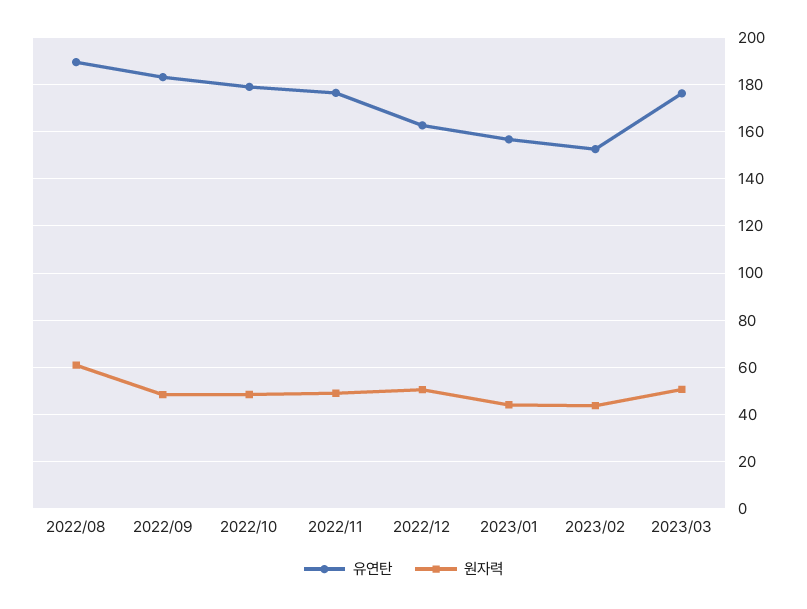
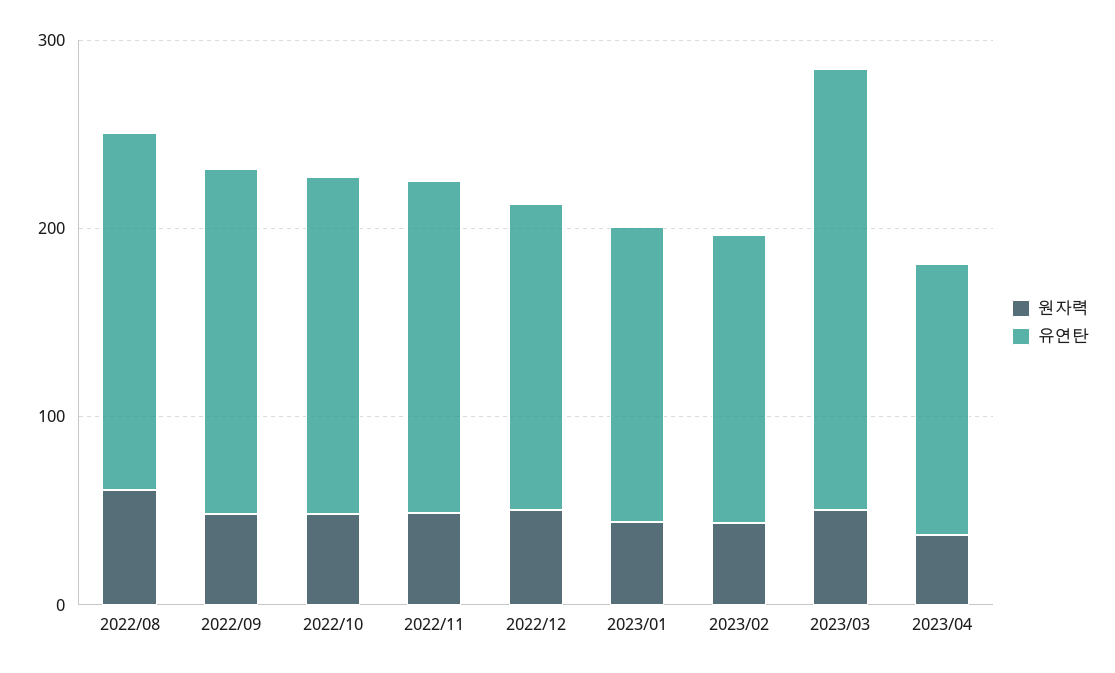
유연탄, 2023/03: 175 -> 240
원자력, 2023/04: none -> 40
유연탄, 2023/04: none -> 140

